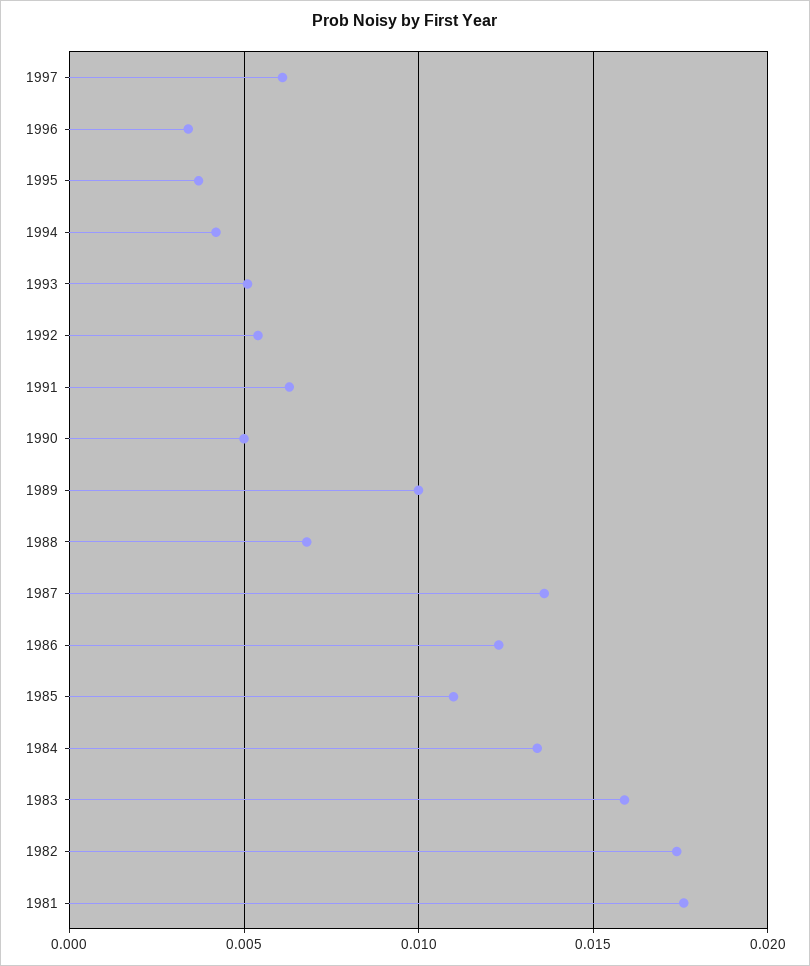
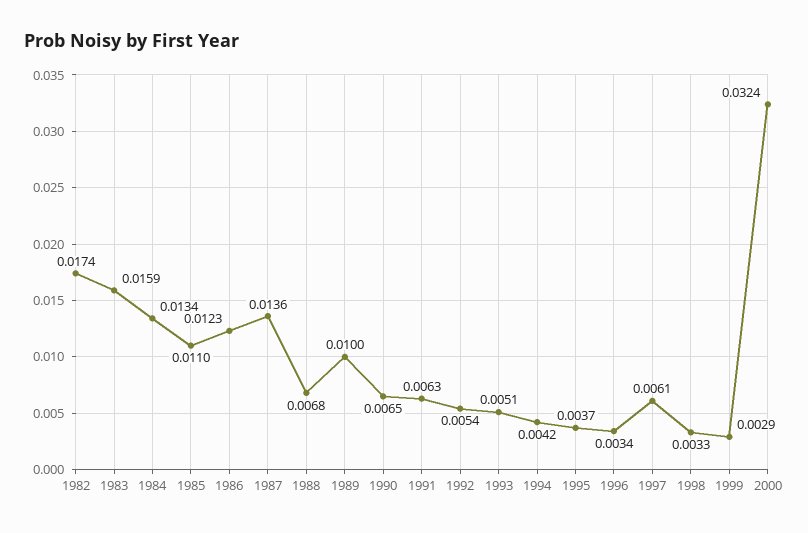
1990: 0.005 -> 0.0065
1981: 0.0175 -> none
1998: none -> 0.0033
1999: none -> 0.0029
2000: none -> 0.0324

